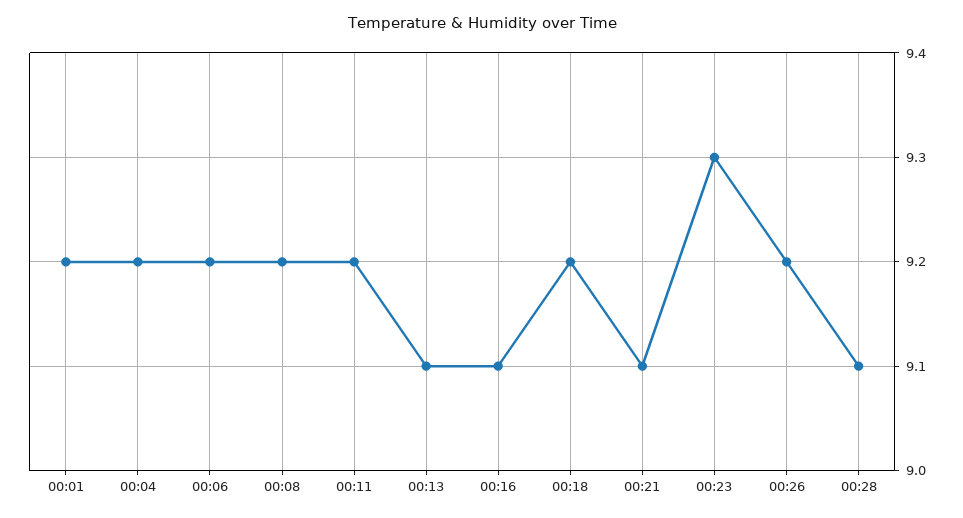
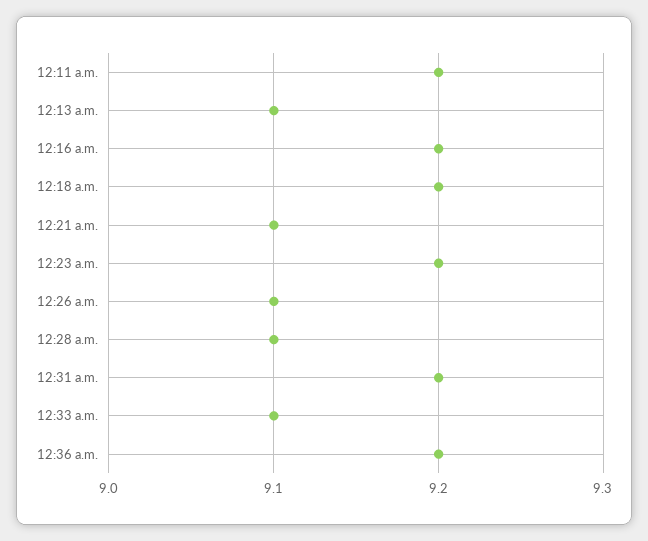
00:01: 9.2 -> none
00:04: 9.2 -> none
00:06: 9.2 -> none
00:08: 9.2 -> none
00:16: 9.1 -> 9.2
00:23: 9.3 -> 9.2
00:26: 9.2 -> 9.1
12:31 a.m.: none -> 9.2
12:33 a.m.: none -> 9.1
12:36 a.m.: none -> 9.2

